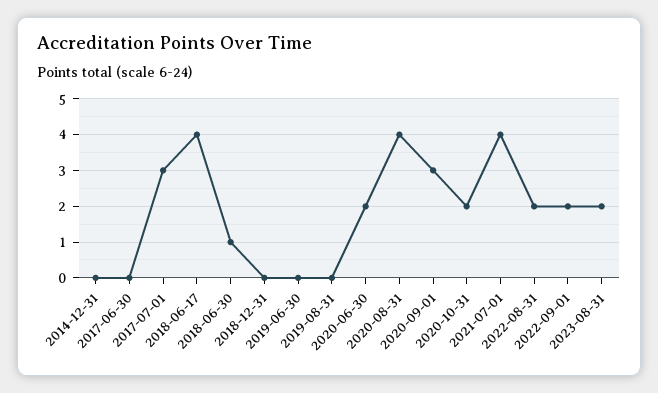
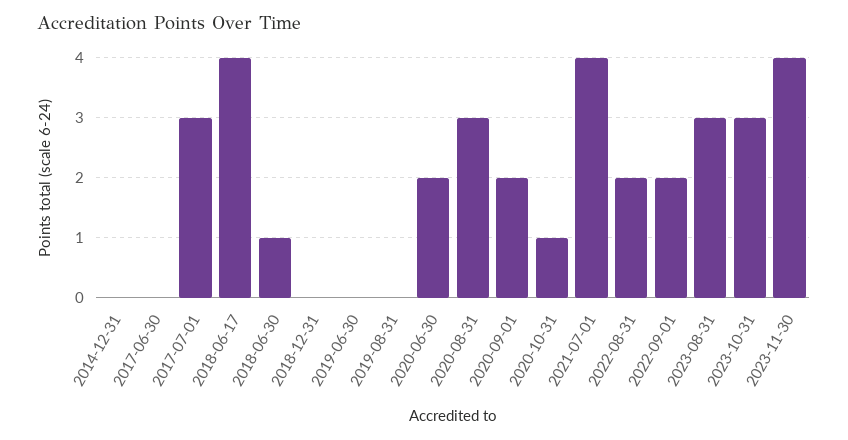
2020-08-31: 4 -> 3
2020-09-01: 3 -> 2
2020-10-31: 2 -> 1
2023-08-31: 2 -> 3
2023-10-31: none -> 3
2023-11-30: none -> 4

